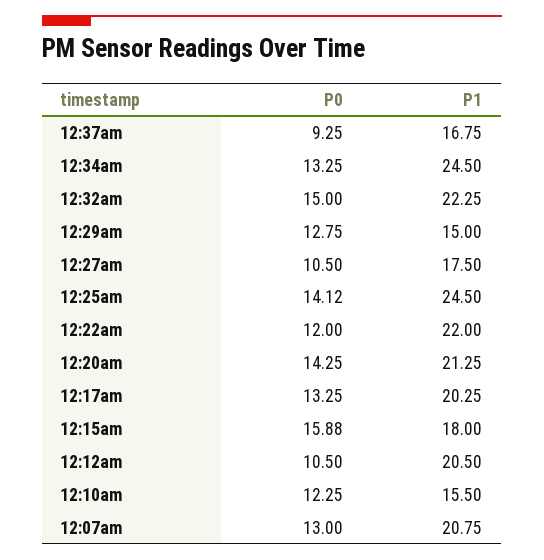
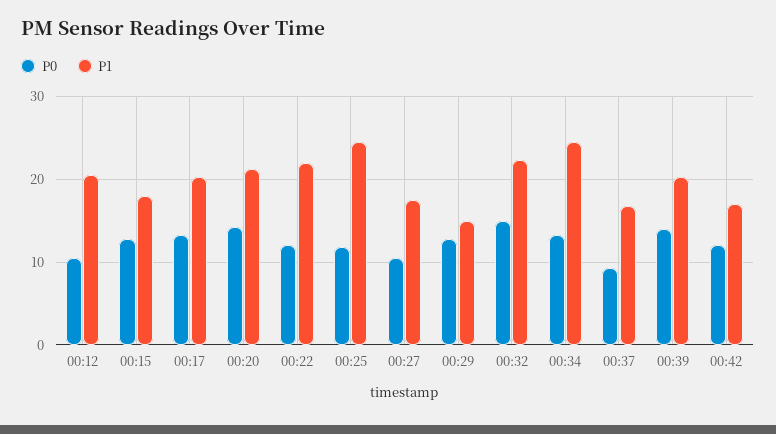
P0, 12:25am: 14.12 -> 12
P0, 12:15am: 15.88 -> 13
P0, 12:10am: 12.25 -> none
P1, 12:10am: 15.5 -> none
P0, 12:07am: 13 -> none
P1, 12:07am: 20.75 -> none
P0, 00:39: none -> 14
P1, 00:39: none -> 20
P0, 00:42: none -> 12
P1, 00:42: none -> 17

